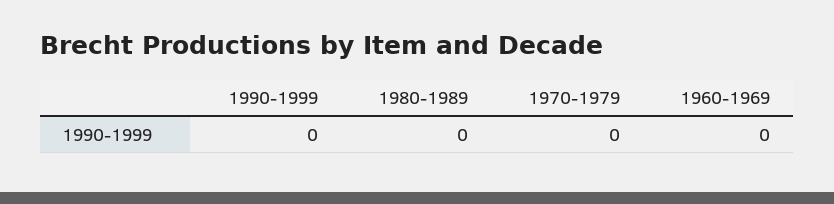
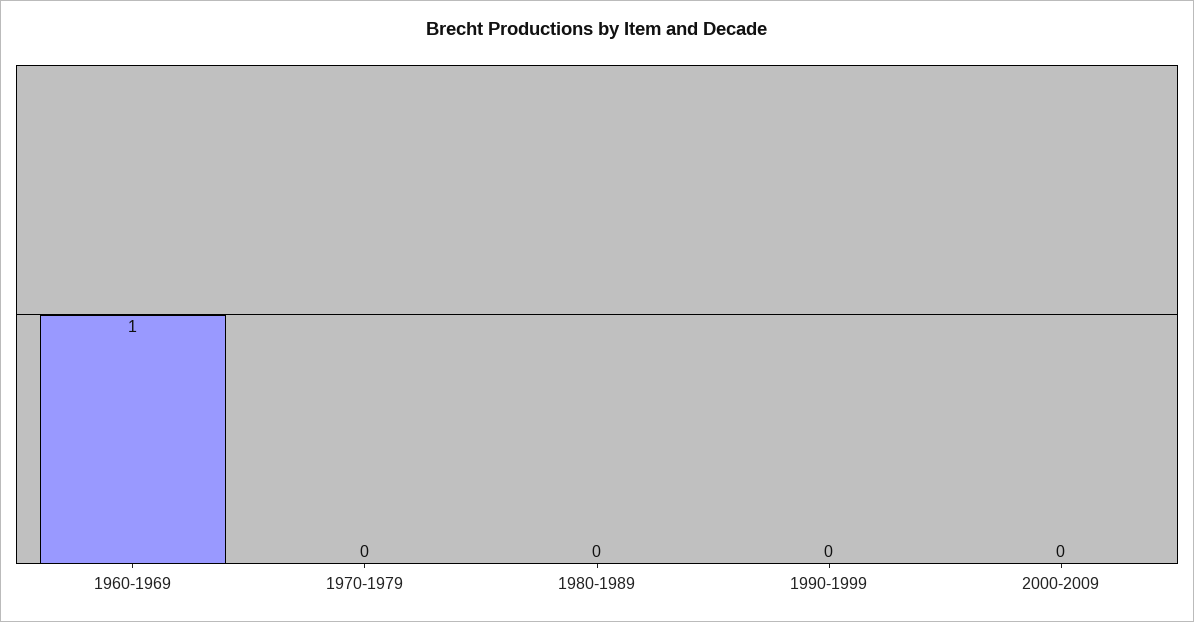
1960-1969: 0 -> 1
2000-2009: none -> 0

